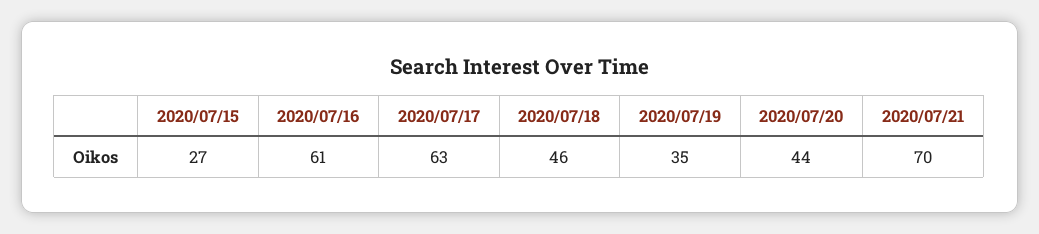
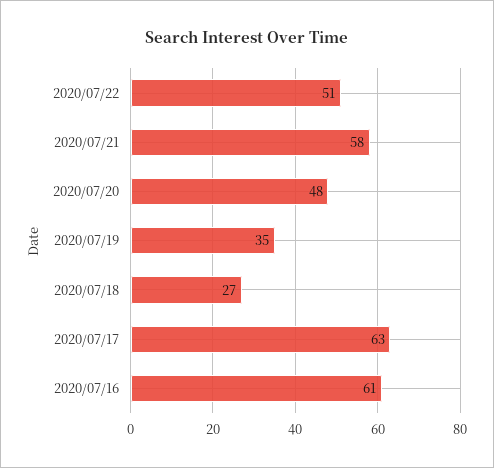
2020/07/15: 27 -> none
2020/07/18: 46 -> 27
2020/07/20: 44 -> 48
2020/07/21: 70 -> 58
2020/07/22: none -> 51

